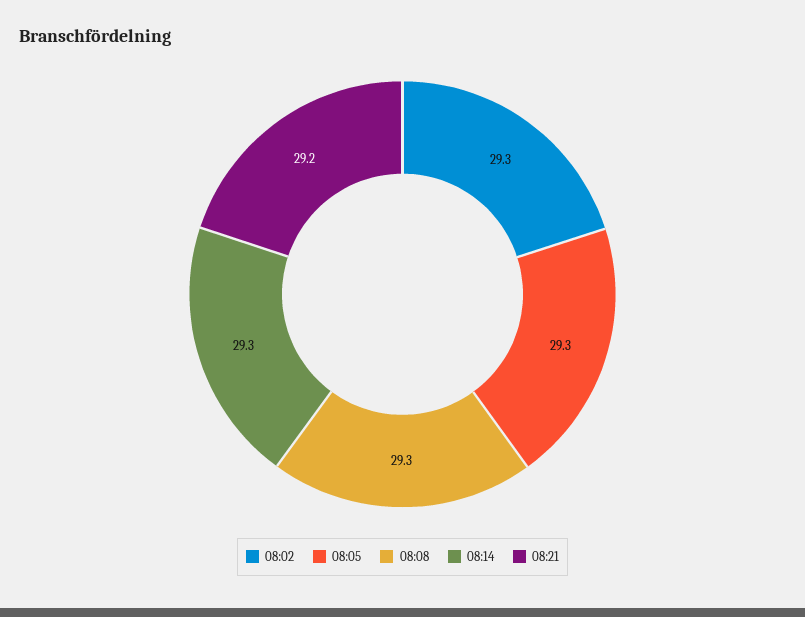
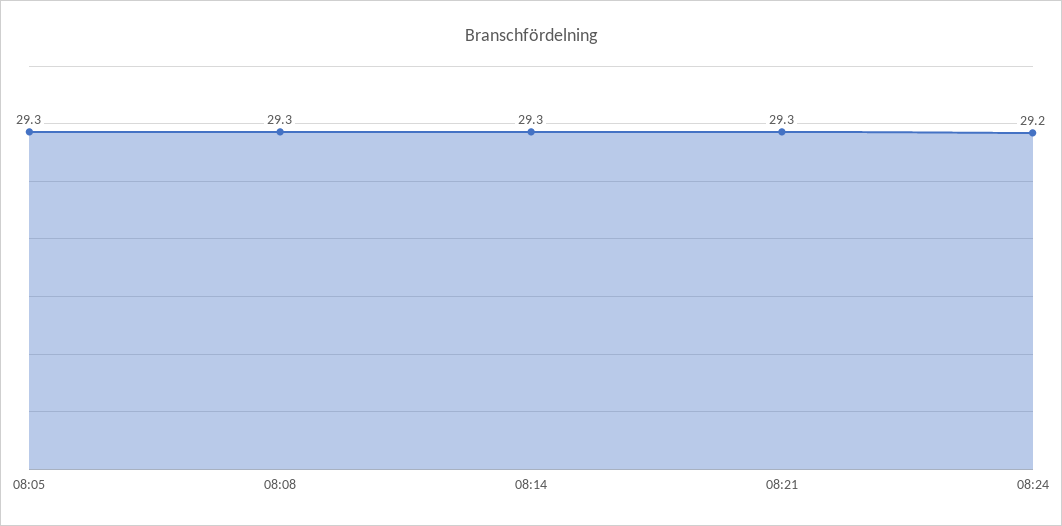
08:02: 29.3 -> none
08:21: 29.2 -> 29.3
08:24: none -> 29.2

